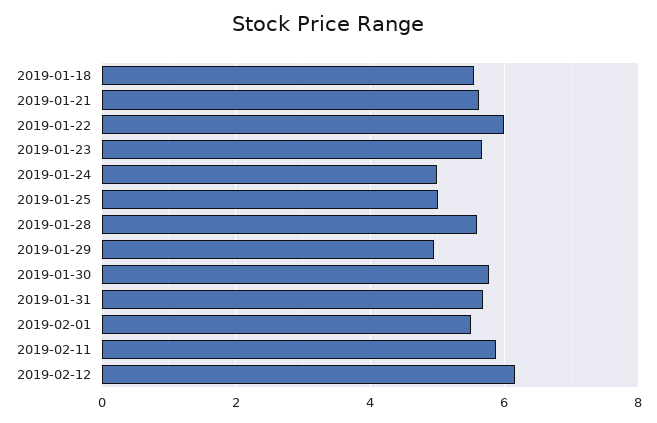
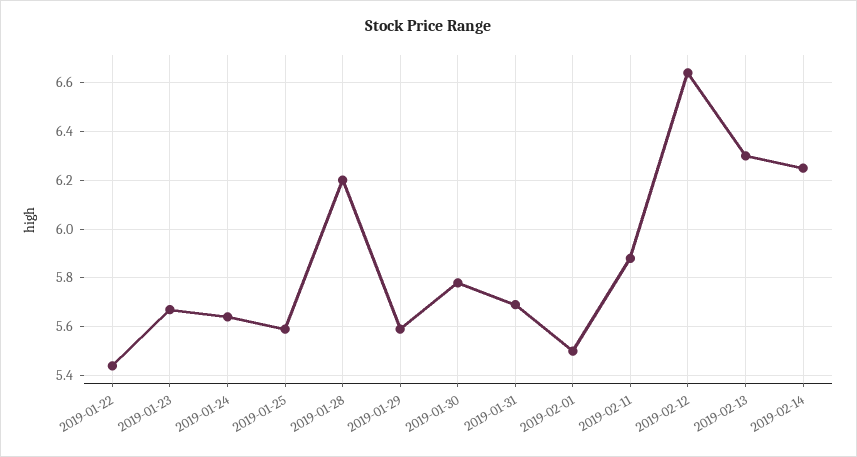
2019-01-18: 5.6 -> none
2019-01-21: 5.6 -> none
2019-01-22: 6 -> 5.45
2019-01-24: 5 -> 5.65
2019-01-25: 5 -> 5.6
2019-01-28: 5.6 -> 6.2
2019-01-29: 5 -> 5.6
2019-02-12: 6.2 -> 6.65
2019-02-13: none -> 6.3
2019-02-14: none -> 6.25

